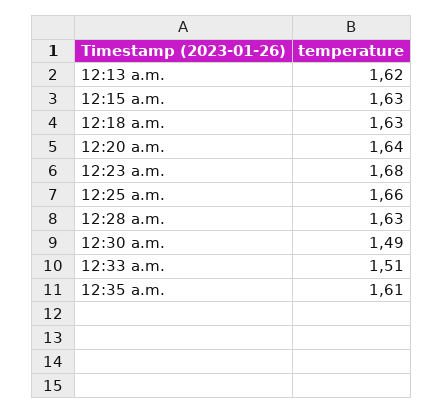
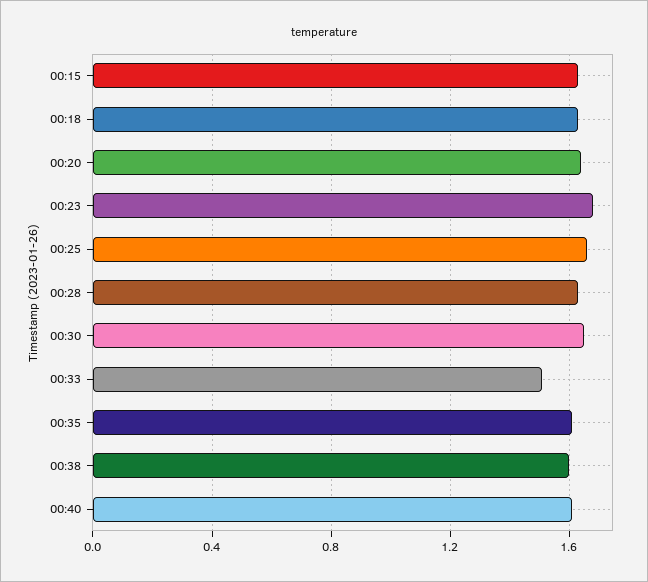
12:13 a.m.: 1.62 -> none
12:30 a.m.: 1.49 -> 1.65
00:38: none -> 1.6
00:40: none -> 1.6

